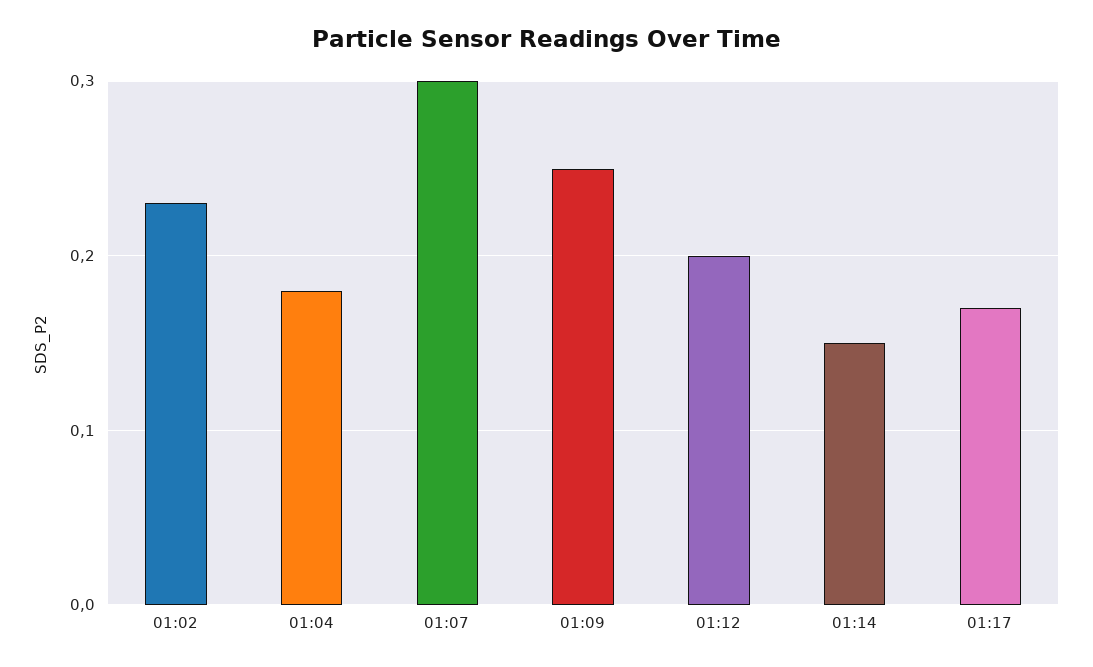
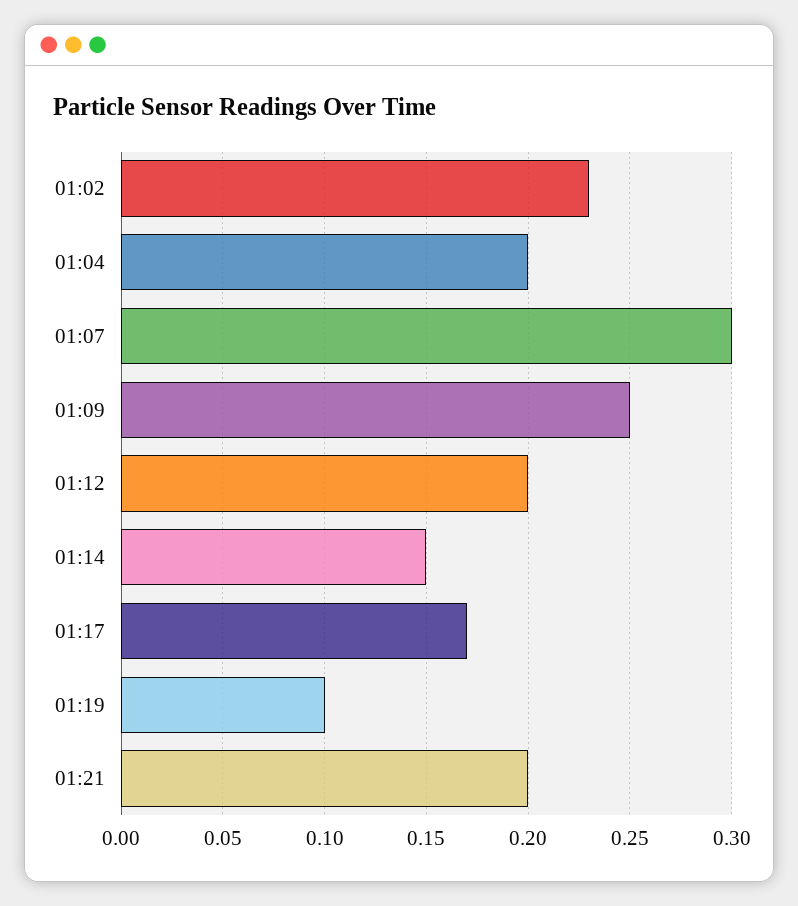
01:04: 0.18 -> 0.2
01:19: none -> 0.1
01:21: none -> 0.2

